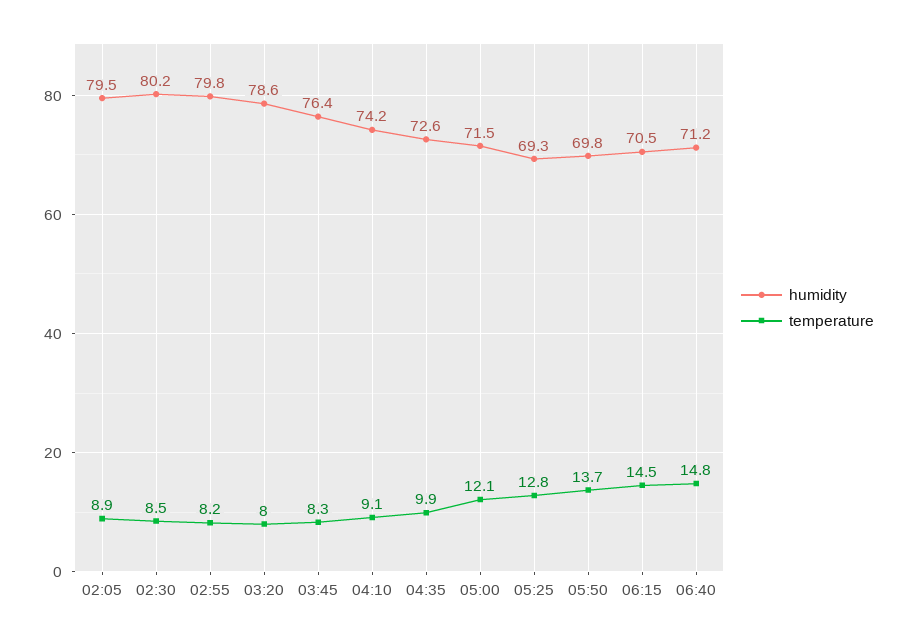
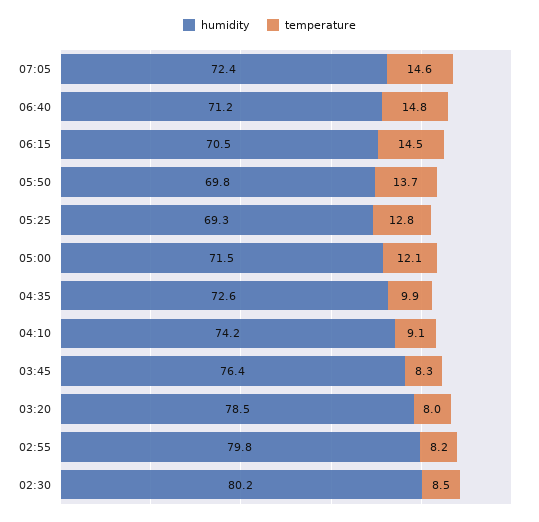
humidity, 02:05: 79.5 -> none
temperature, 02:05: 8.9 -> none
humidity, 03:20: 78.6 -> 78.5
humidity, 07:05: none -> 72.4
temperature, 07:05: none -> 14.6

